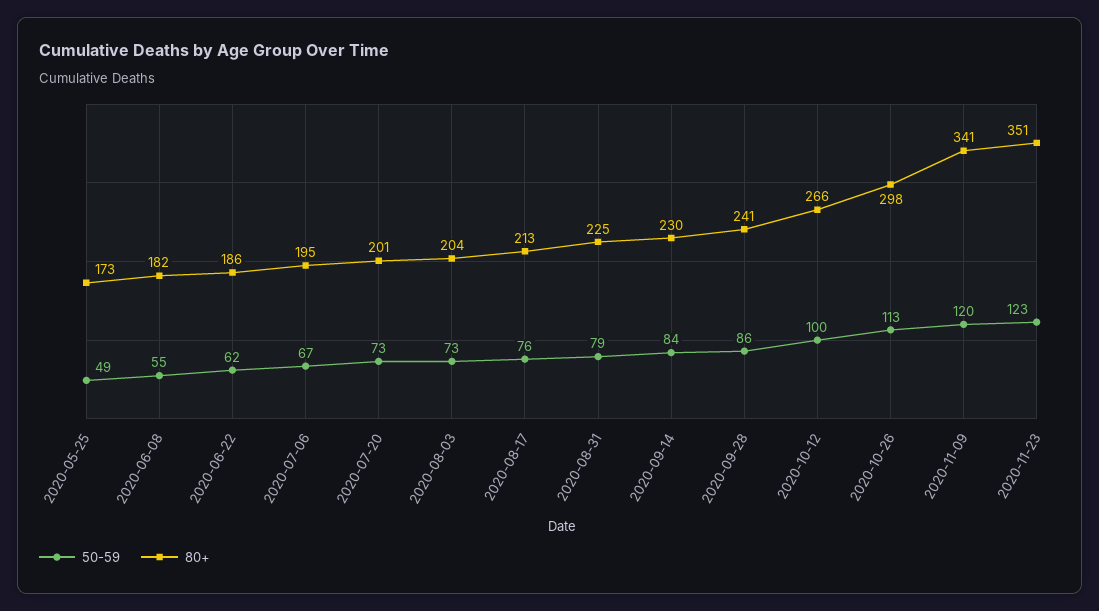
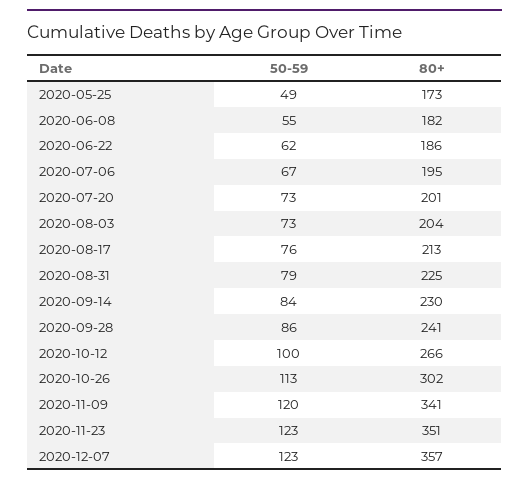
80+, 2020-10-26: 298 -> 302
50-59, 2020-12-07: none -> 123
80+, 2020-12-07: none -> 357

